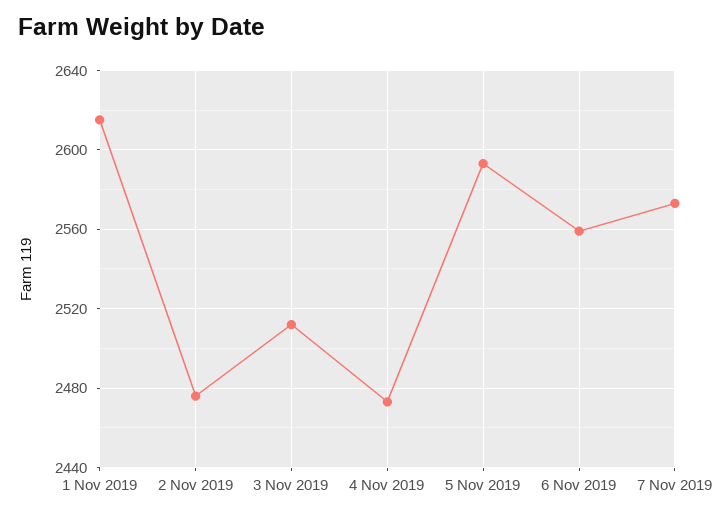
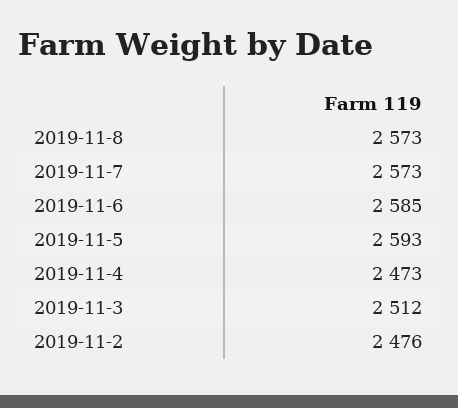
1 Nov 2019: 2615 -> none
6 Nov 2019: 2560 -> 2585
2019-11-8: none -> 2573

